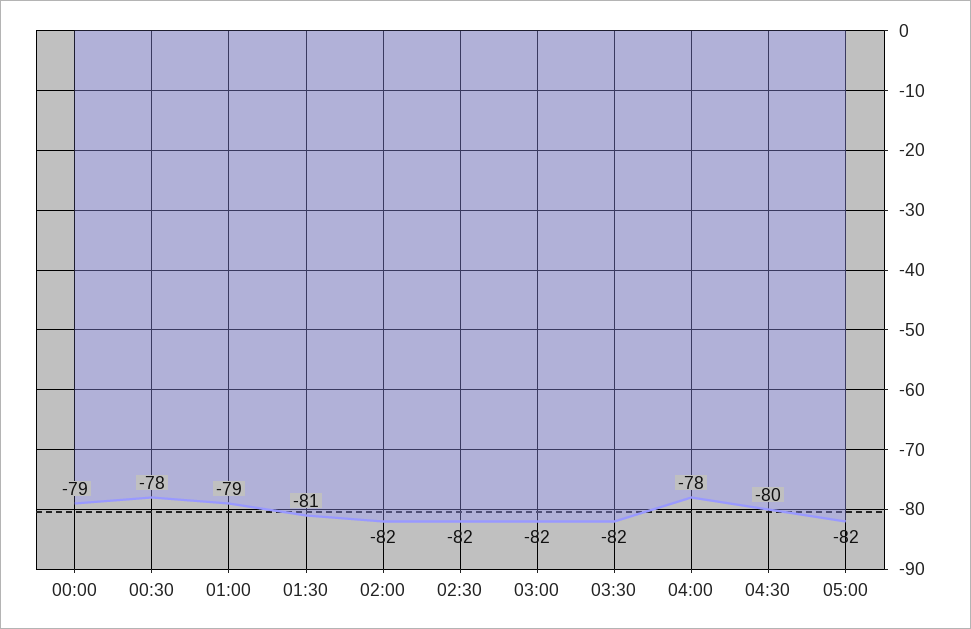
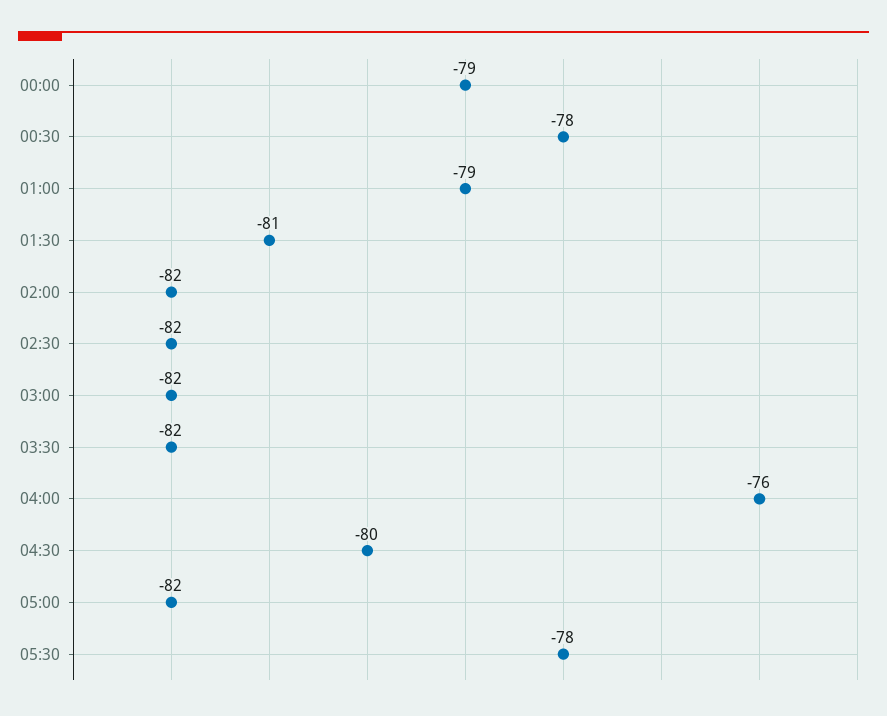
04:00: -78 -> -76
05:30: none -> -78

